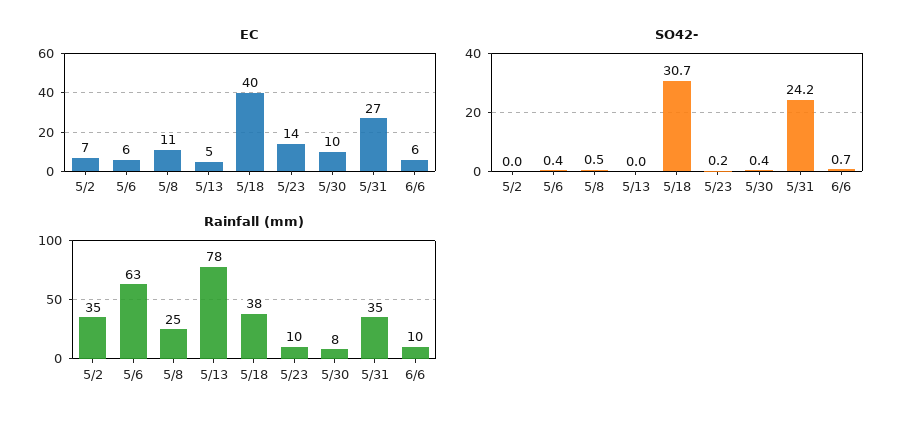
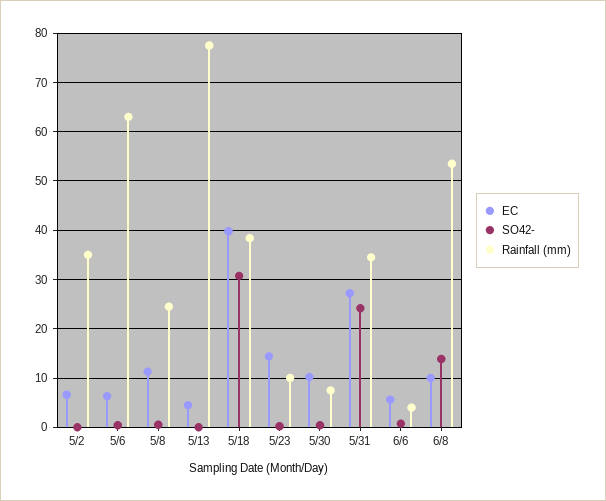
Rainfall (mm), 6/6: 10 -> 4
EC, 6/8: none -> 10
SO42-, 6/8: none -> 14
Rainfall (mm), 6/8: none -> 54

